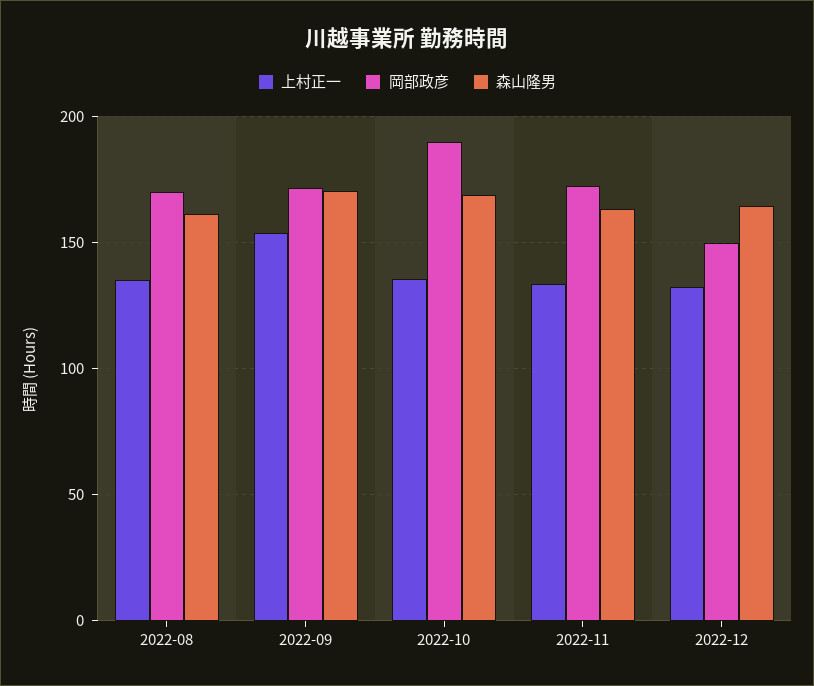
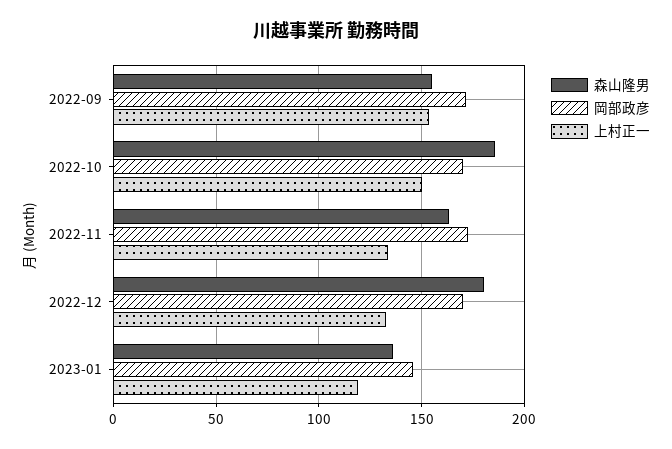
上村正一, 2022-08: 135 -> none
岡部政彦, 2022-08: 170 -> none
森山隆男, 2022-08: 160 -> none
森山隆男, 2022-09: 170 -> 155
上村正一, 2022-10: 135 -> 150
岡部政彦, 2022-10: 190 -> 170
森山隆男, 2022-10: 170 -> 185
岡部政彦, 2022-12: 150 -> 170
森山隆男, 2022-12: 165 -> 180
森山隆男, 2023-01: none -> 135
岡部政彦, 2023-01: none -> 145
上村正一, 2023-01: none -> 120

